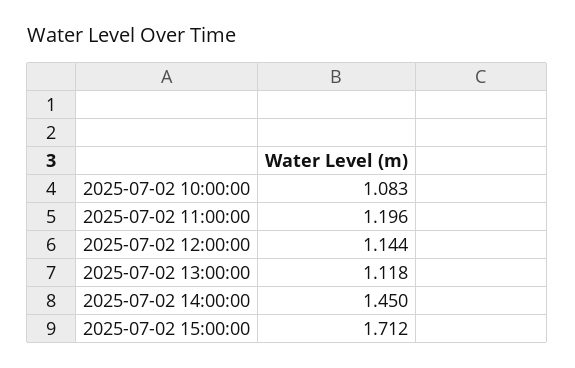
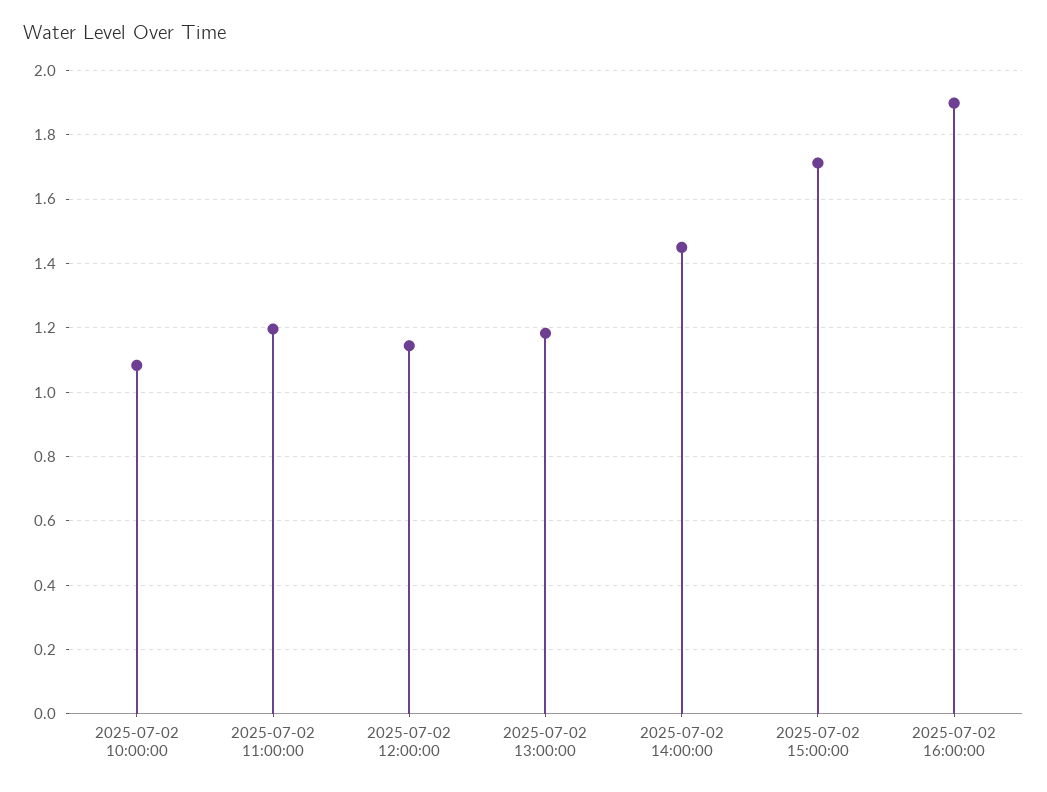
2025-07-02 13:00:00: 1.118 -> 1.18
2025-07-02 16:00:00: none -> 1.9

